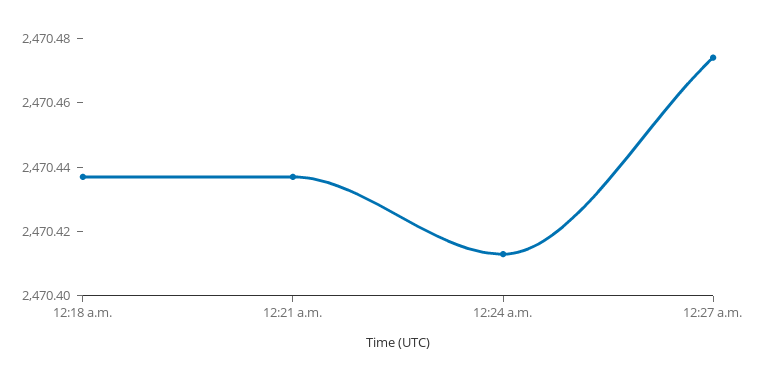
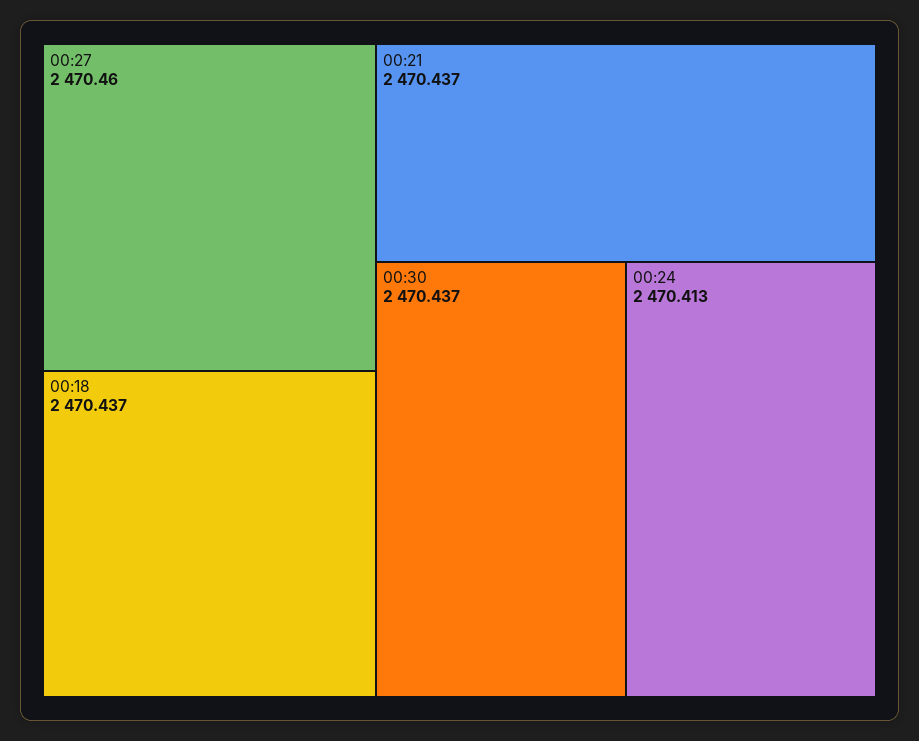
12:27 a.m.: 2470.475 -> 2470.46
00:30: none -> 2470.437

